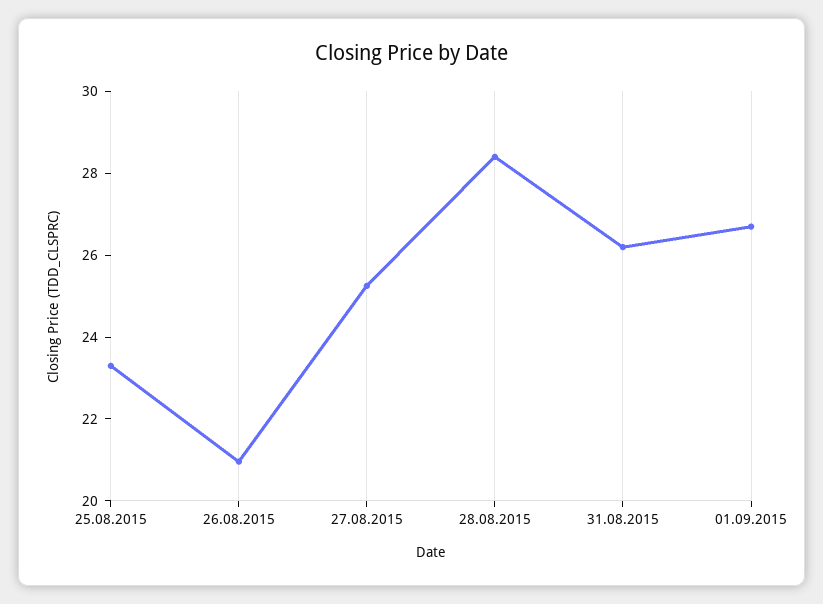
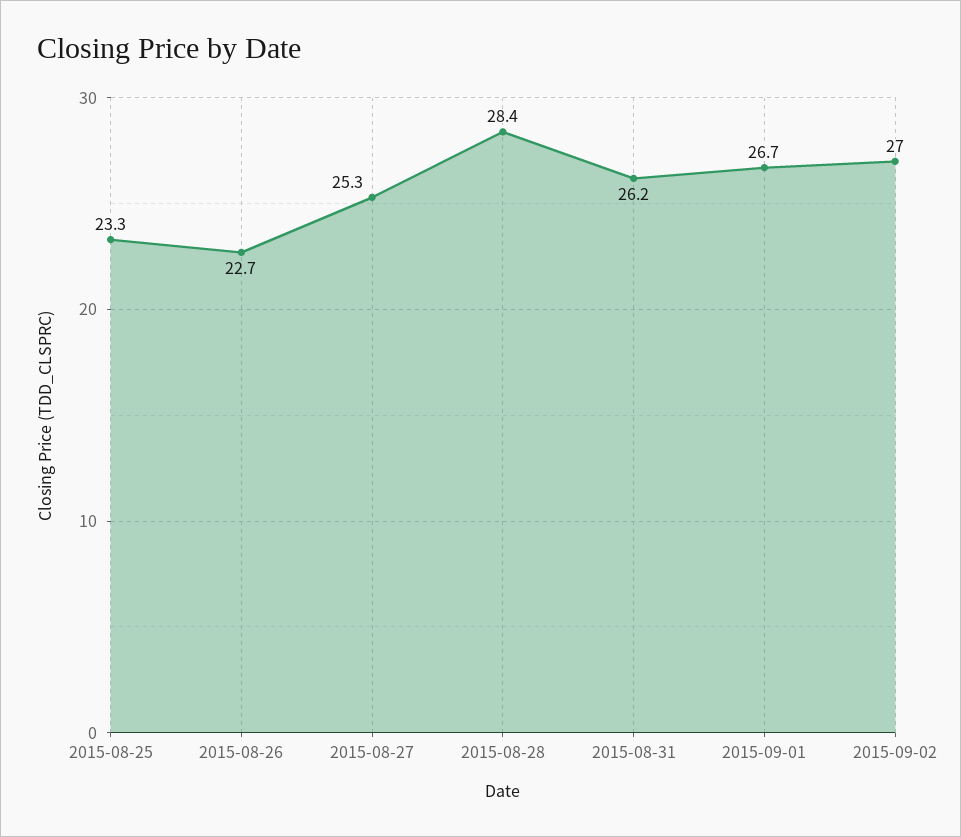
26.08.2015: 21 -> 22.7
2015-09-02: none -> 27

